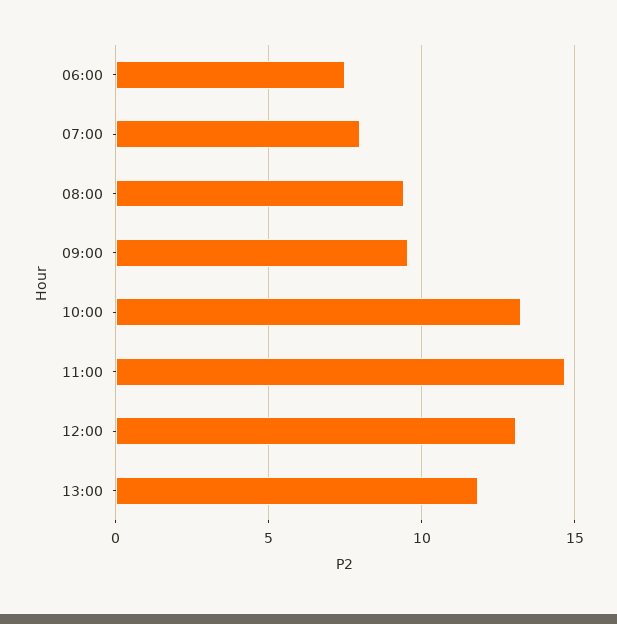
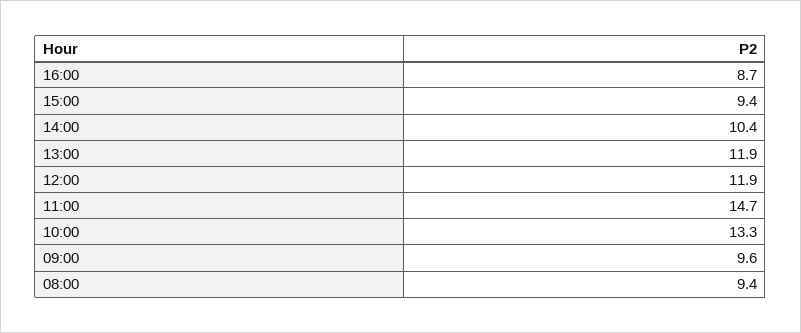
06:00: 7.5 -> none
07:00: 8 -> none
12:00: 13 -> 11.9
16:00: none -> 8.7
15:00: none -> 9.4
14:00: none -> 10.4

